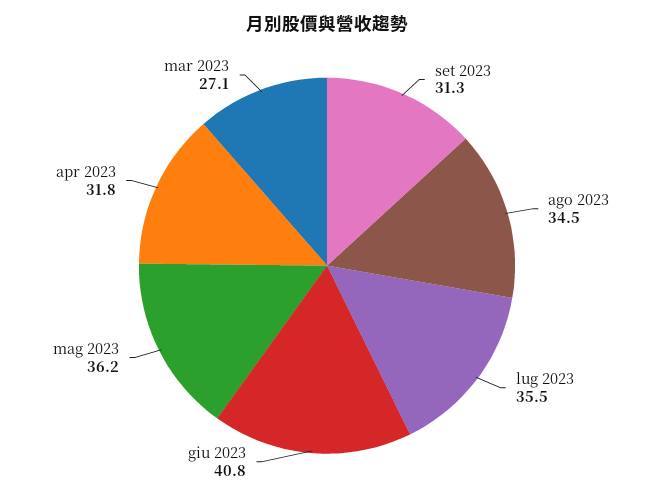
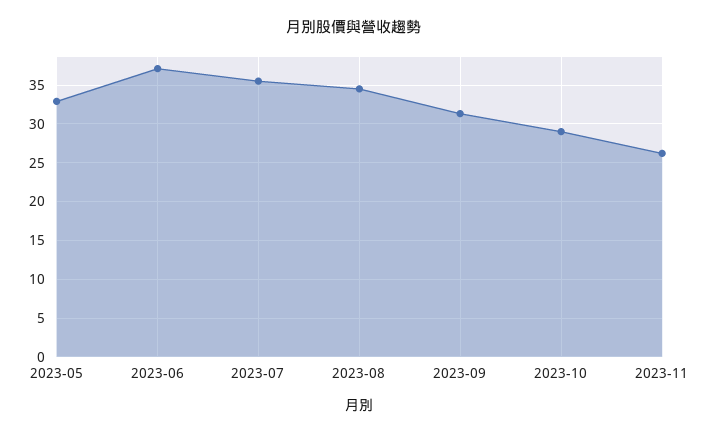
giu 2023: 40.8 -> 37
mag 2023: 36.2 -> 33
apr 2023: 31.8 -> none
mar 2023: 27.1 -> none
2023-10: none -> 29
2023-11: none -> 26

